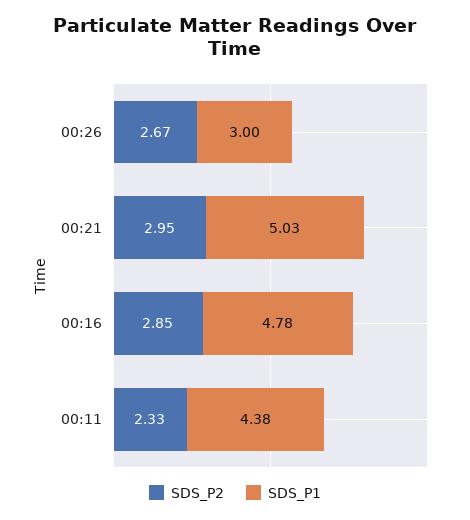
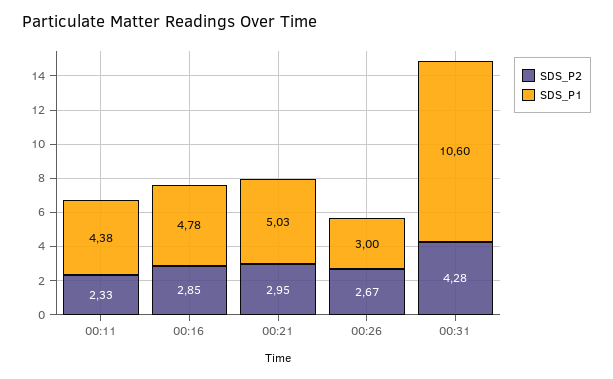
SDS_P2, 00:31: none -> 4.28
SDS_P1, 00:31: none -> 10.6

